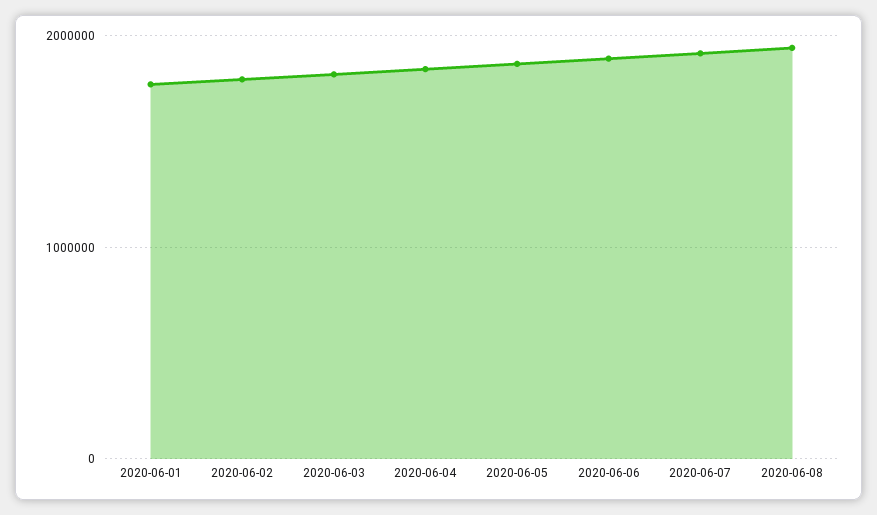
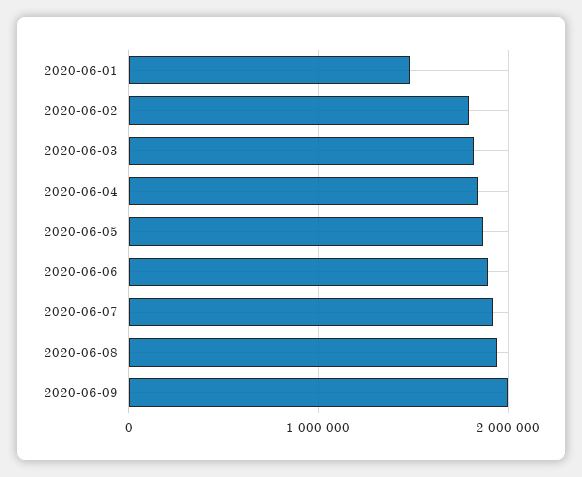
2020-06-01: 1800000 -> 1500000
2020-06-09: none -> 2000000

